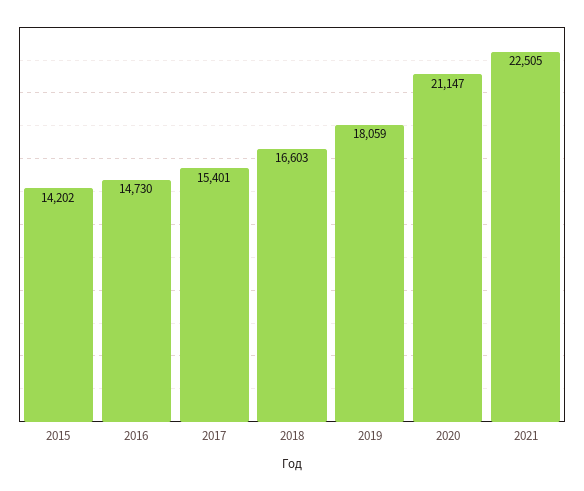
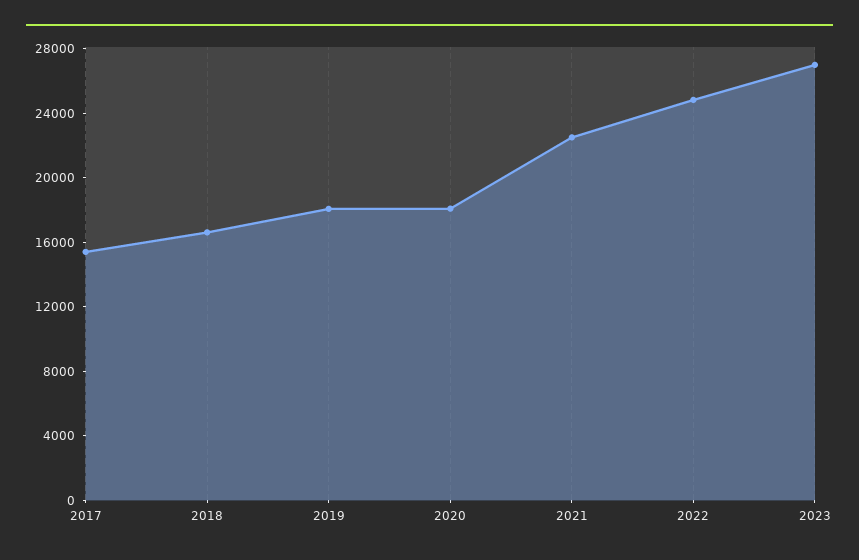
2015: 14202 -> none
2016: 14730 -> none
2020: 21147 -> 18000
2022: none -> 25000
2023: none -> 27000

